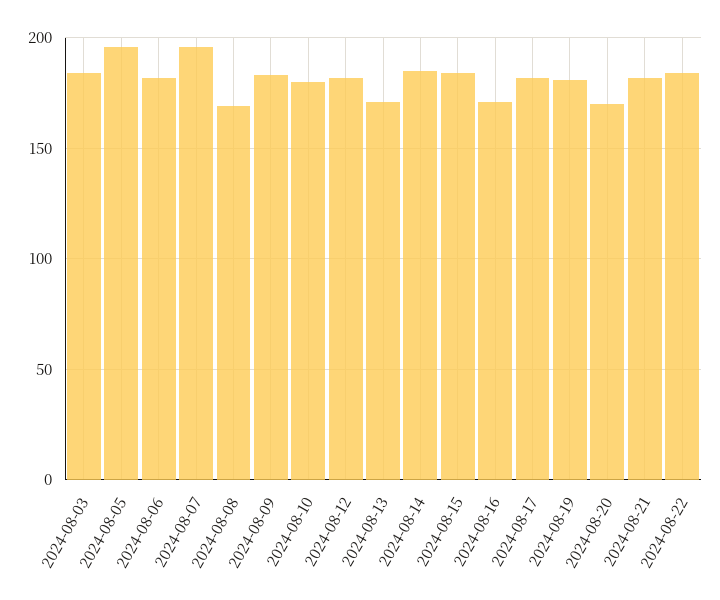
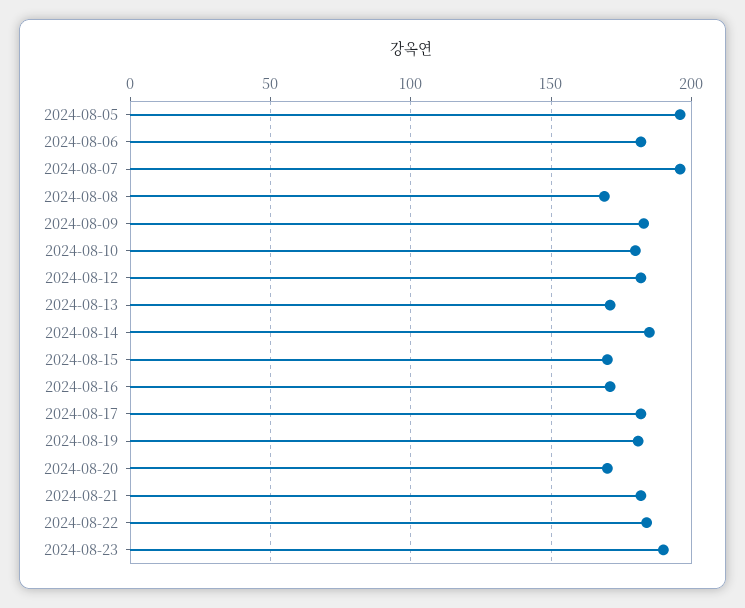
2024-08-03: 185 -> none
2024-08-15: 185 -> 170
2024-08-23: none -> 190

